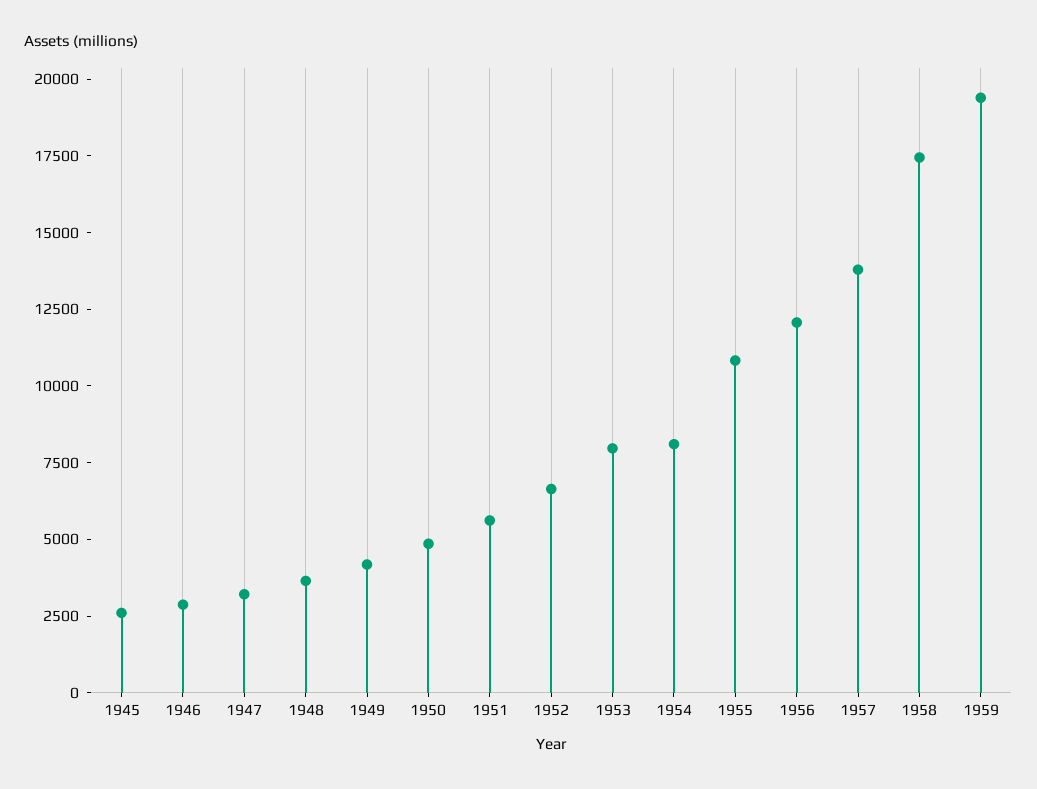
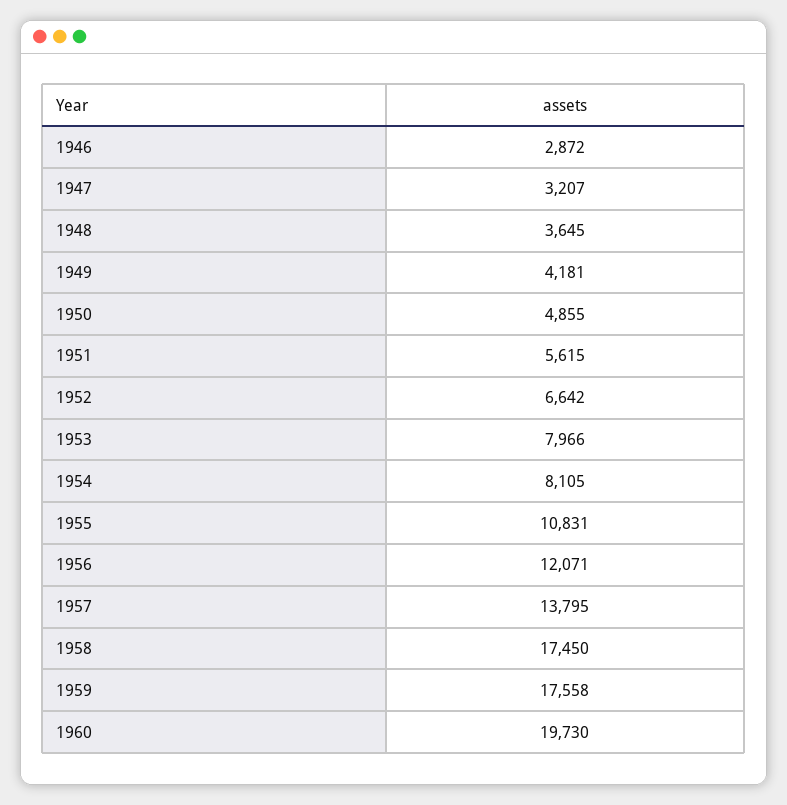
1945: 2500 -> none
1959: 19500 -> 17558
1960: none -> 19730

